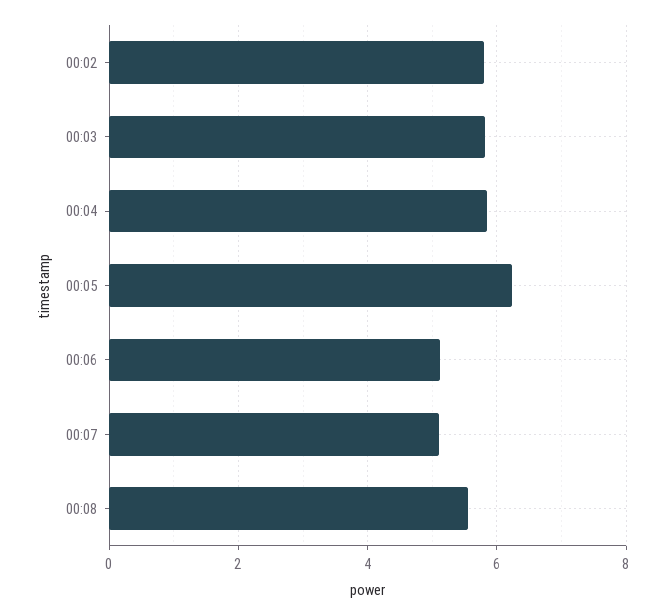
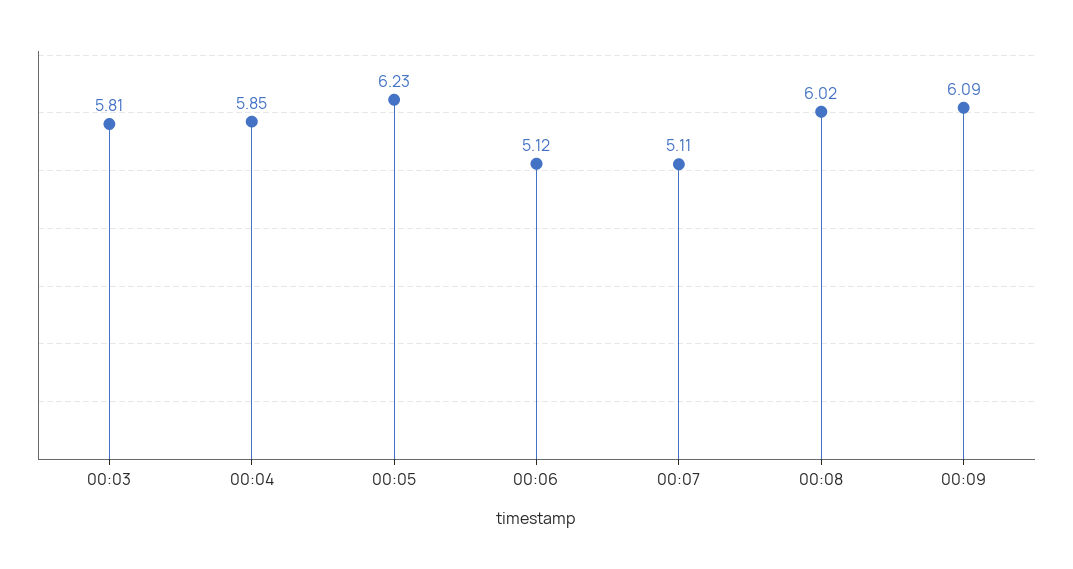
00:02: 5.8 -> none
00:08: 5.6 -> 6.02
00:09: none -> 6.09

